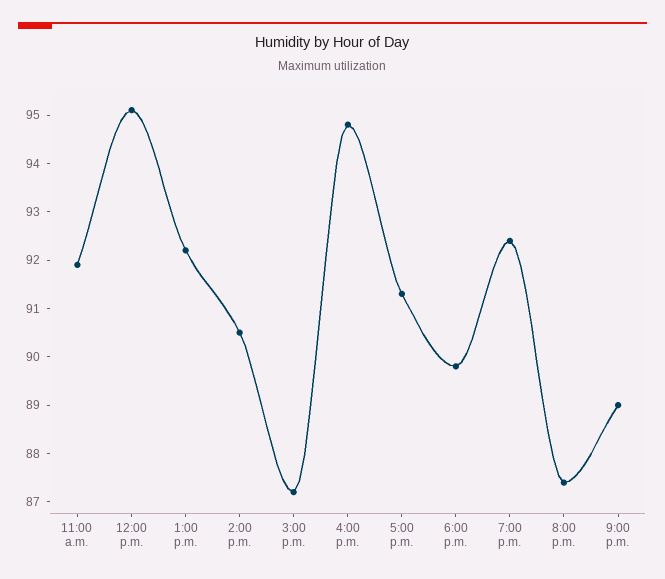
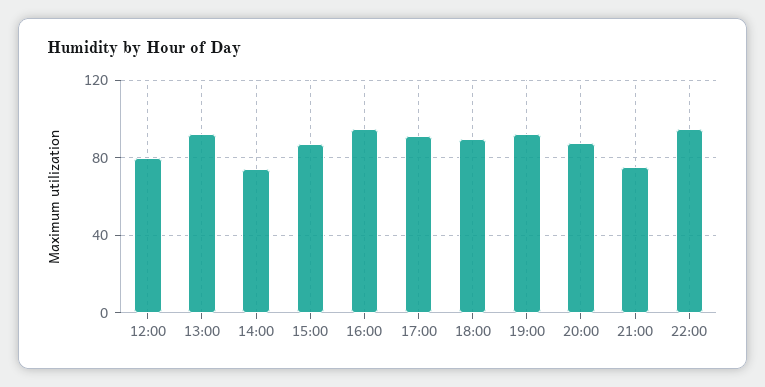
11:00 a.m.: 92 -> none
12:00 p.m.: 95 -> 80
2:00 p.m.: 90.5 -> 75
9:00 p.m.: 89 -> 75
22:00: none -> 95

